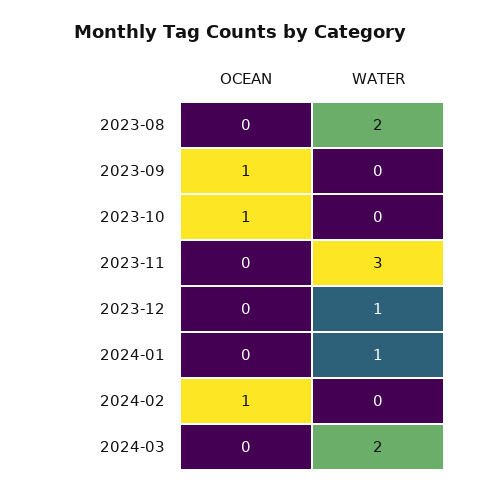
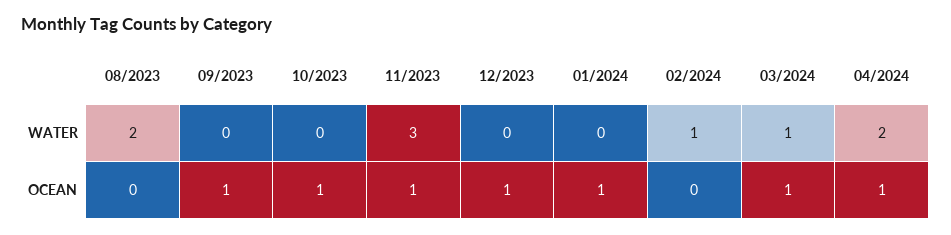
OCEAN, 2023-11: 0 -> 1
OCEAN, 2023-12: 0 -> 1
WATER, 2023-12: 1 -> 0
OCEAN, 2024-01: 0 -> 1
WATER, 2024-01: 1 -> 0
OCEAN, 2024-02: 1 -> 0
WATER, 2024-02: 0 -> 1
OCEAN, 2024-03: 0 -> 1
WATER, 2024-03: 2 -> 1
WATER, 04/2024: none -> 2
OCEAN, 04/2024: none -> 1

